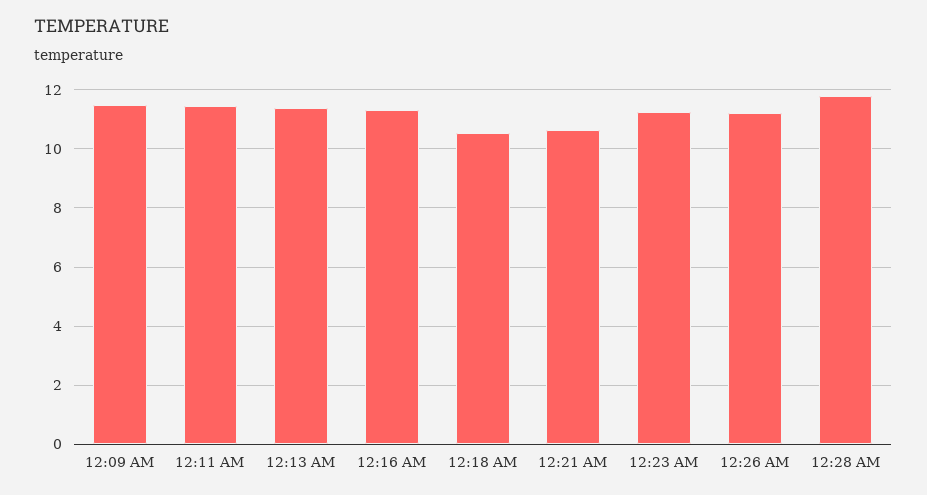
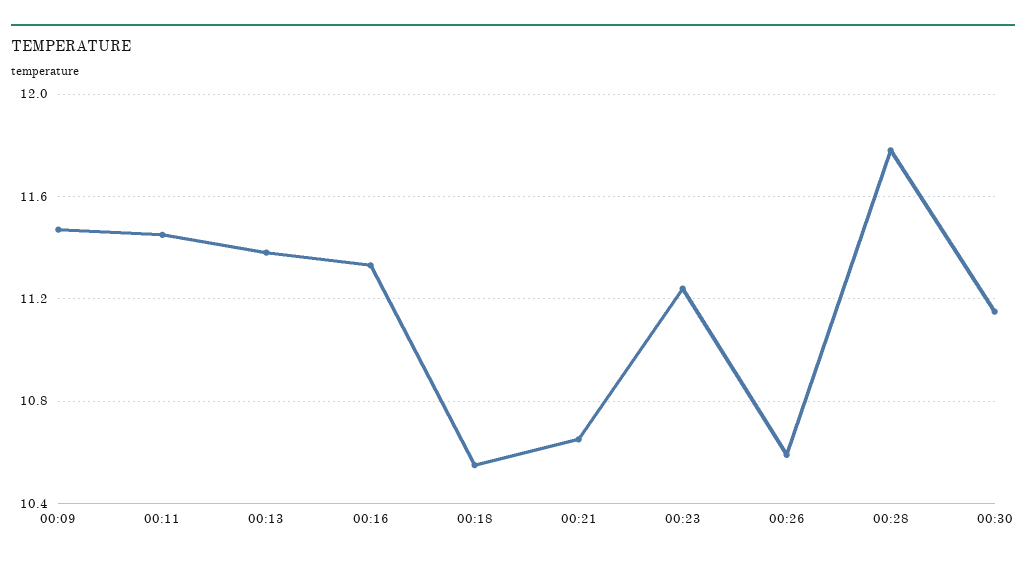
12:26 AM: 11.25 -> 10.6
00:30: none -> 11.15

